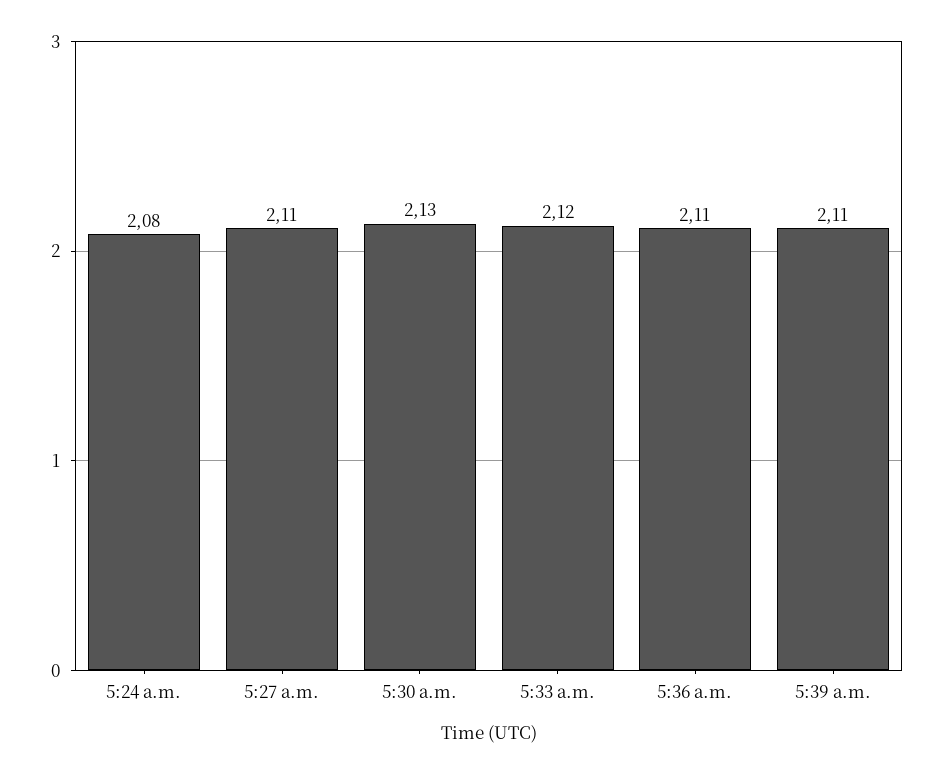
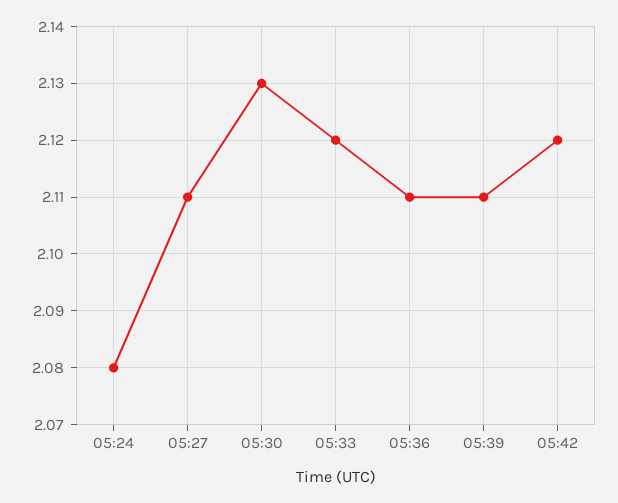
05:42: none -> 2.12

